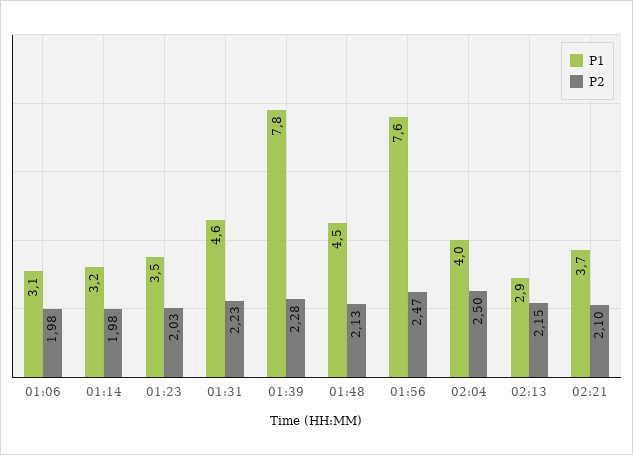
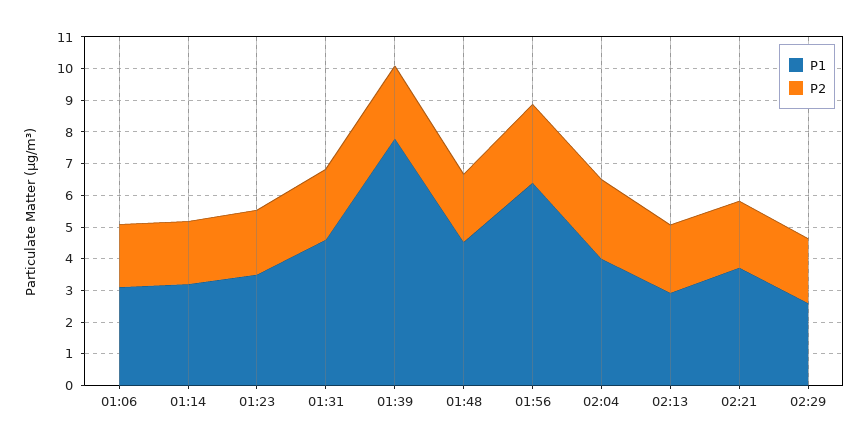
P1, 01:56: 7.6 -> 6.5
P1, 02:29: none -> 2.5
P2, 02:29: none -> 2

